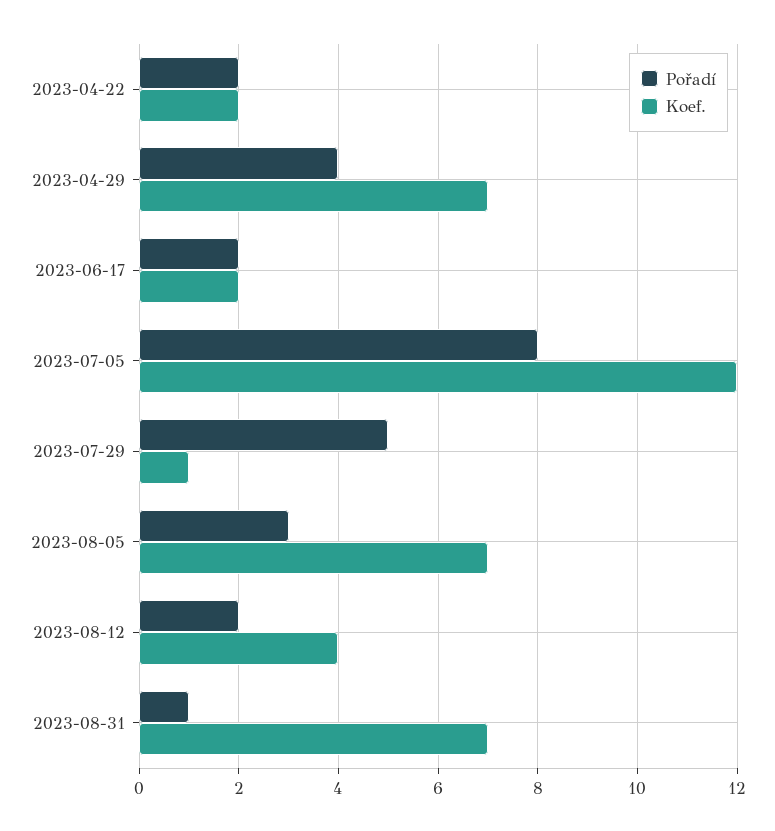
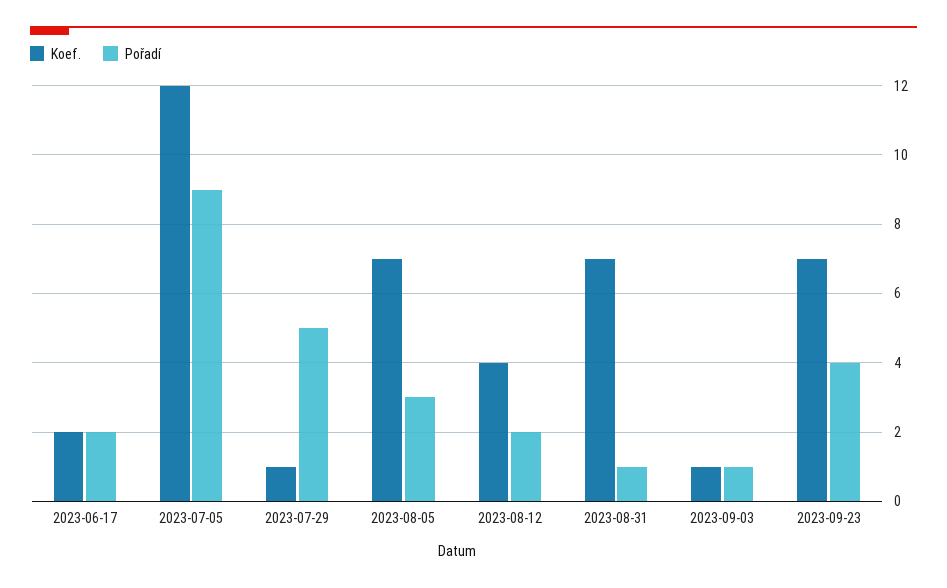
Pořadí, 2023-04-22: 2 -> none
Koef., 2023-04-22: 2 -> none
Pořadí, 2023-04-29: 4 -> none
Koef., 2023-04-29: 7 -> none
Pořadí, 2023-07-05: 8 -> 9
Koef., 2023-09-03: none -> 1
Pořadí, 2023-09-03: none -> 1
Koef., 2023-09-23: none -> 7
Pořadí, 2023-09-23: none -> 4

